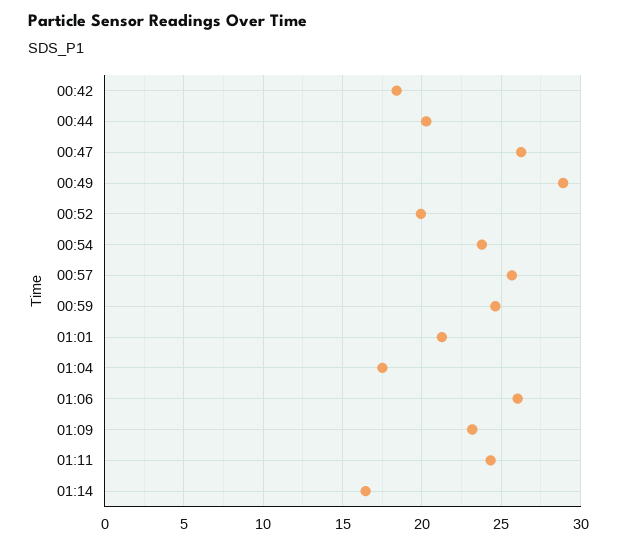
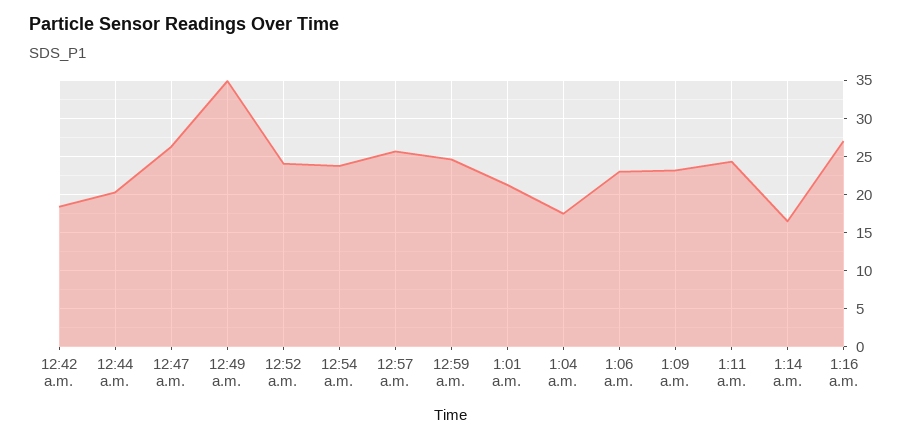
00:49: 29 -> 35
00:52: 20 -> 24
01:06: 26 -> 23
1:16 a.m.: none -> 27

